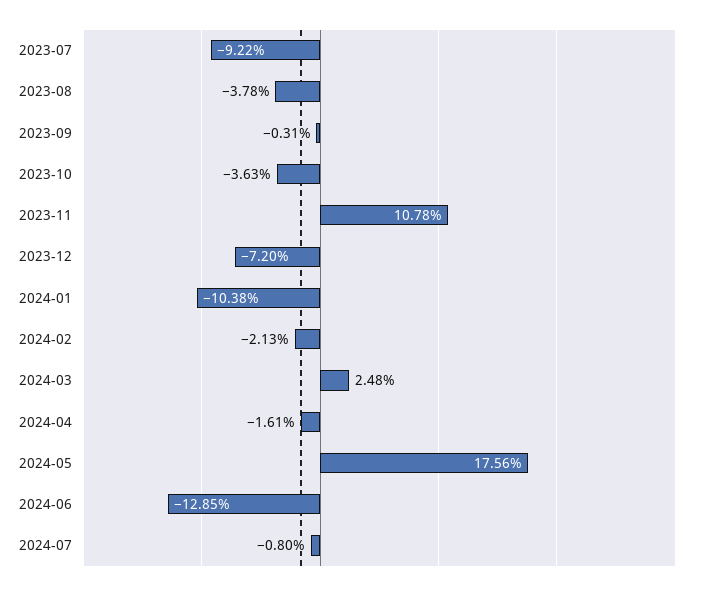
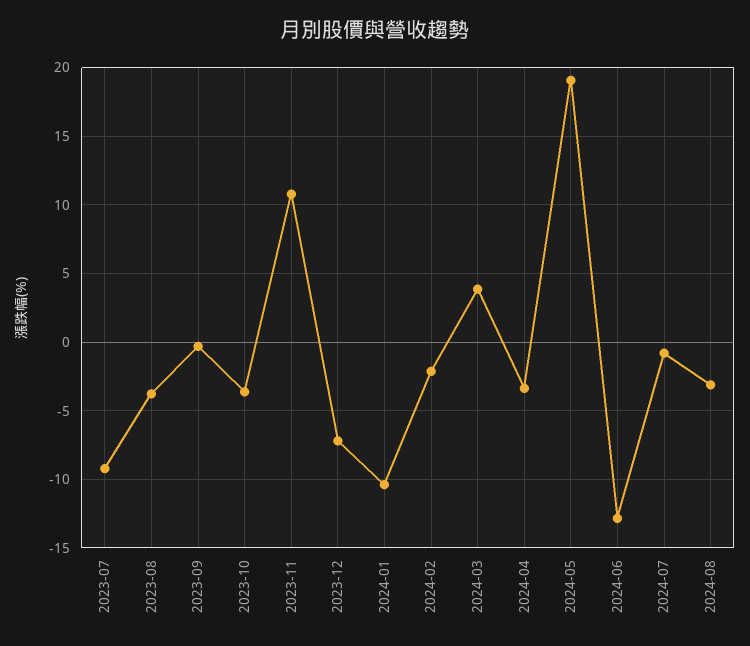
2024-03: 2.48 -> 4
2024-04: -1.61 -> -3.5
2024-05: 17.56 -> 19
2024-08: none -> -3

